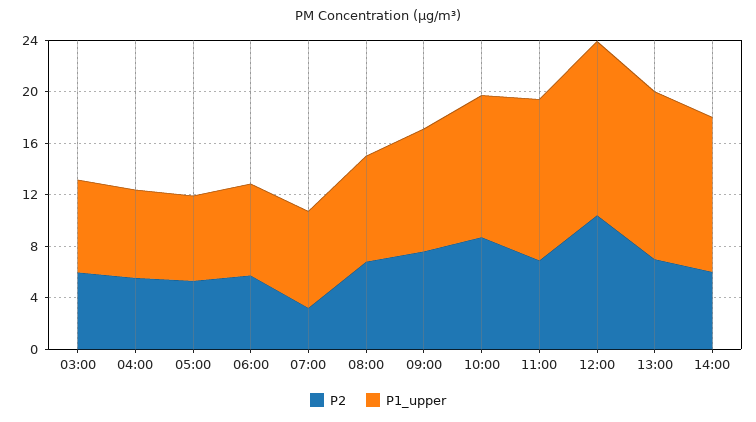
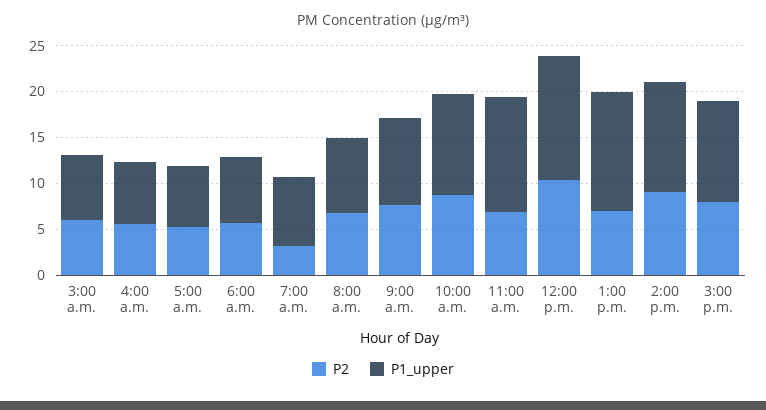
P2, 14:00: 6 -> 9
P2, 3:00 p.m.: none -> 8
P1_upper, 3:00 p.m.: none -> 11

